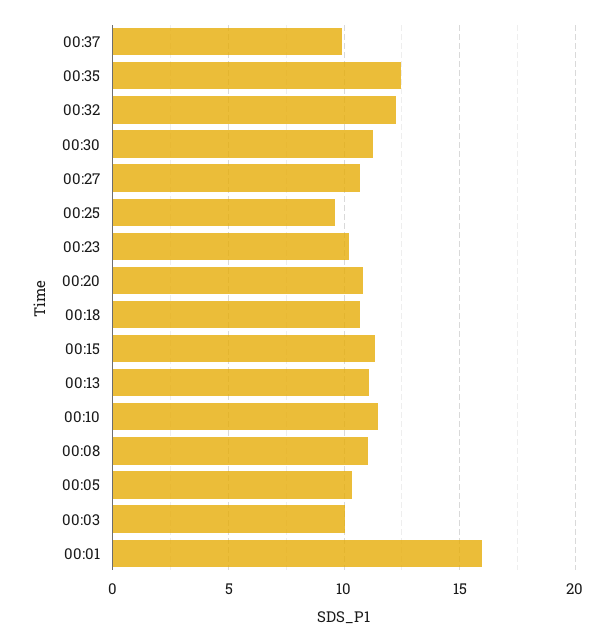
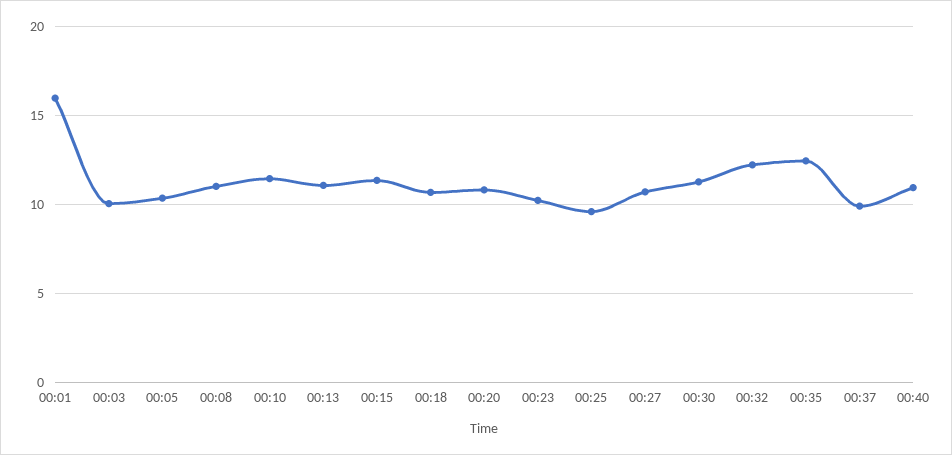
00:40: none -> 11

